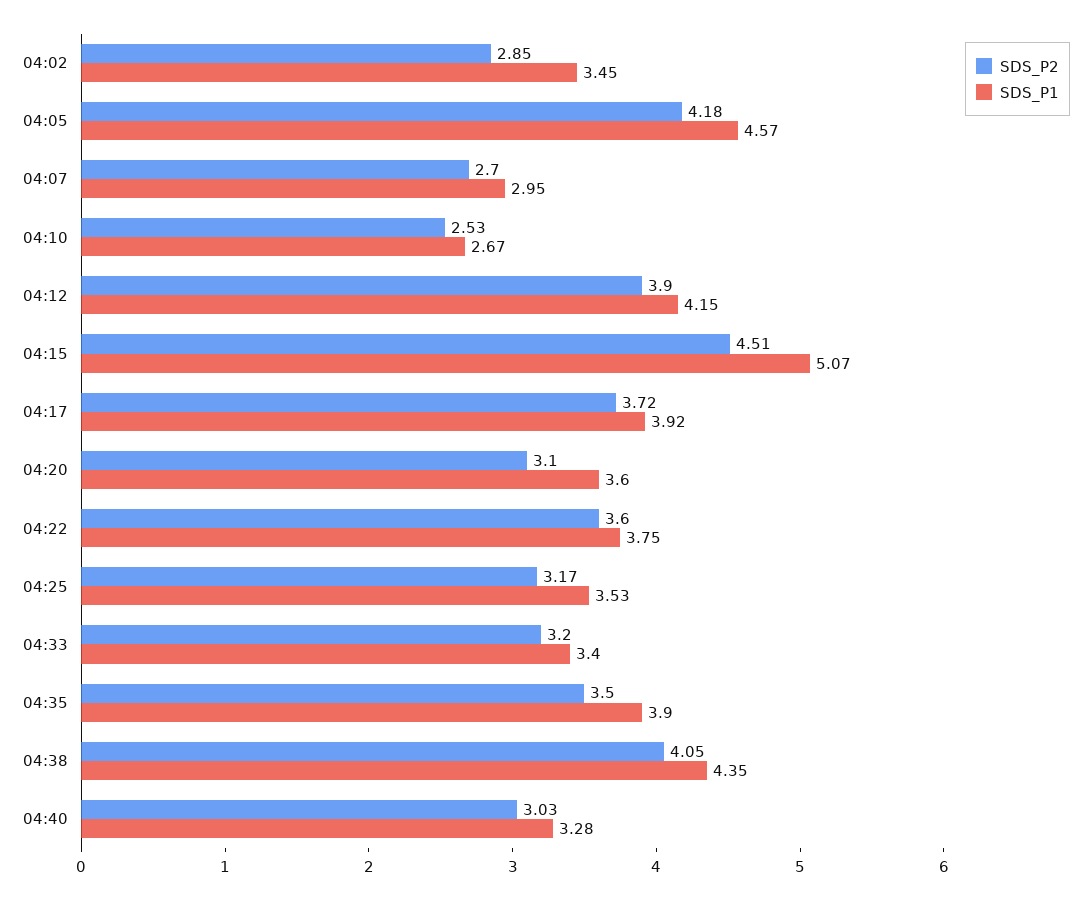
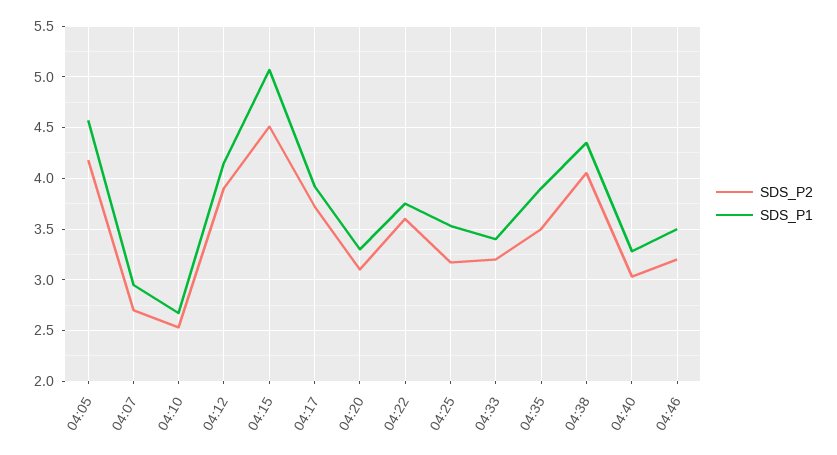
SDS_P2, 04:02: 2.85 -> none
SDS_P1, 04:02: 3.45 -> none
SDS_P1, 04:20: 3.6 -> 3.3
SDS_P2, 04:46: none -> 3.2
SDS_P1, 04:46: none -> 3.5

